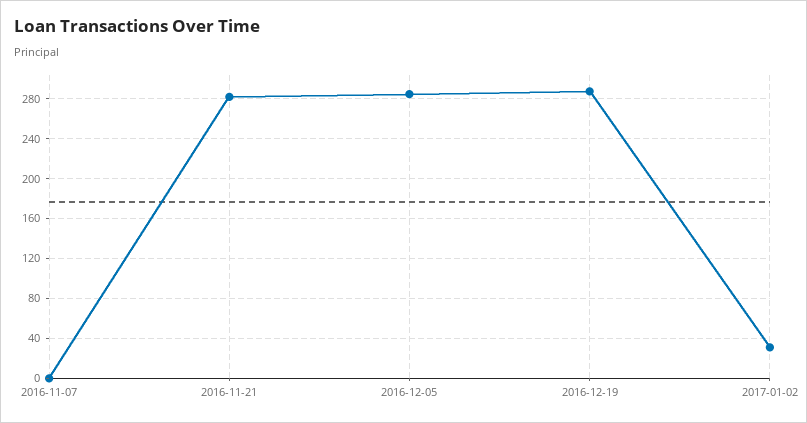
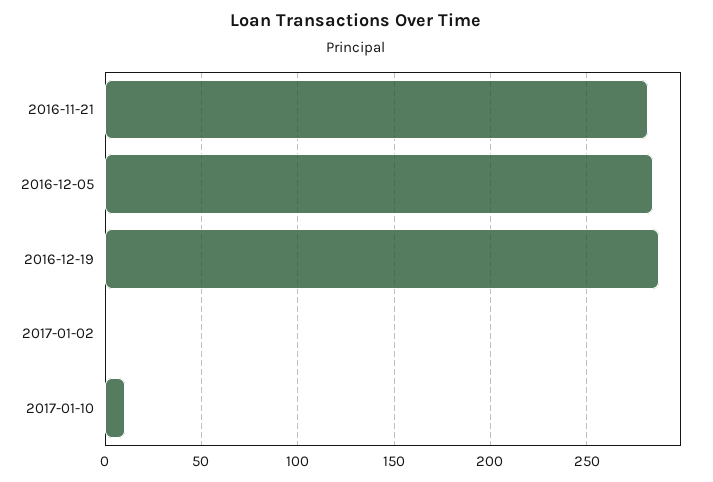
2016-11-07: 0 -> none
2017-01-02: 30 -> 0
2017-01-10: none -> 10

